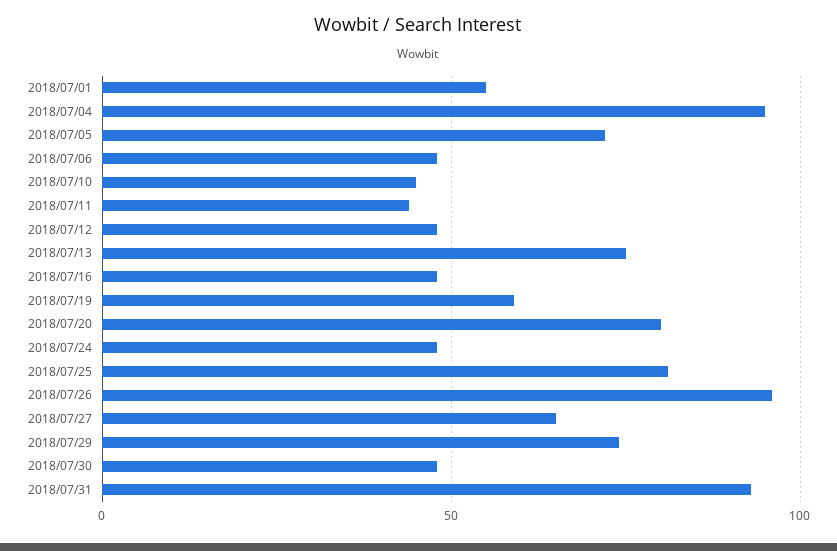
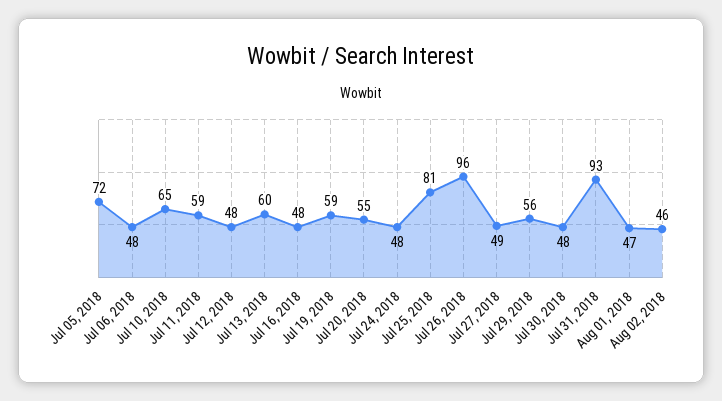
2018/07/01: 55 -> none
2018/07/04: 95 -> none
2018/07/10: 45 -> 65
2018/07/11: 45 -> 59
2018/07/13: 75 -> 60
2018/07/20: 80 -> 55
2018/07/27: 65 -> 49
2018/07/29: 75 -> 56
Aug 01, 2018: none -> 47
Aug 02, 2018: none -> 46

